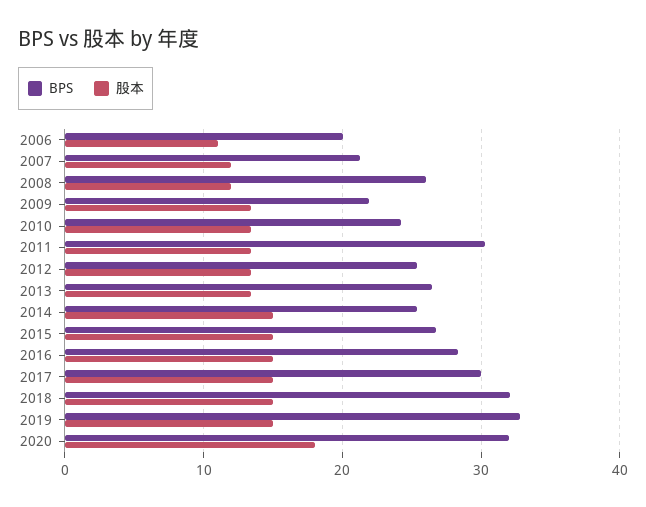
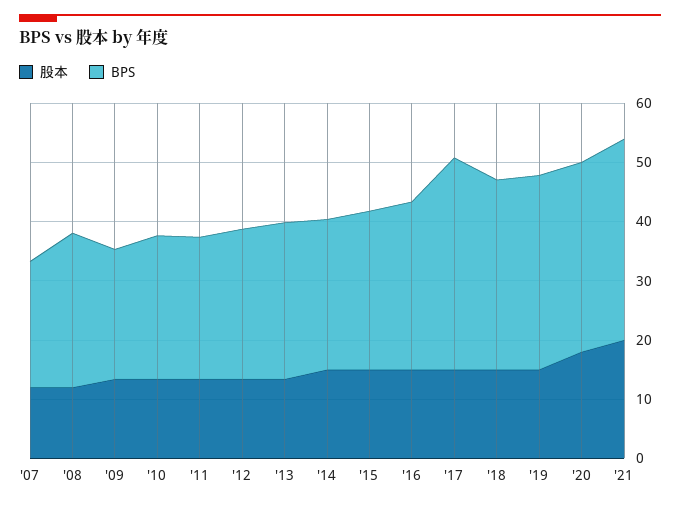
BPS, 2006: 20 -> none
股本, 2006: 11 -> none
BPS, 2011: 30 -> 24
BPS, 2017: 30 -> 36
股本, '21: none -> 20
BPS, '21: none -> 34

